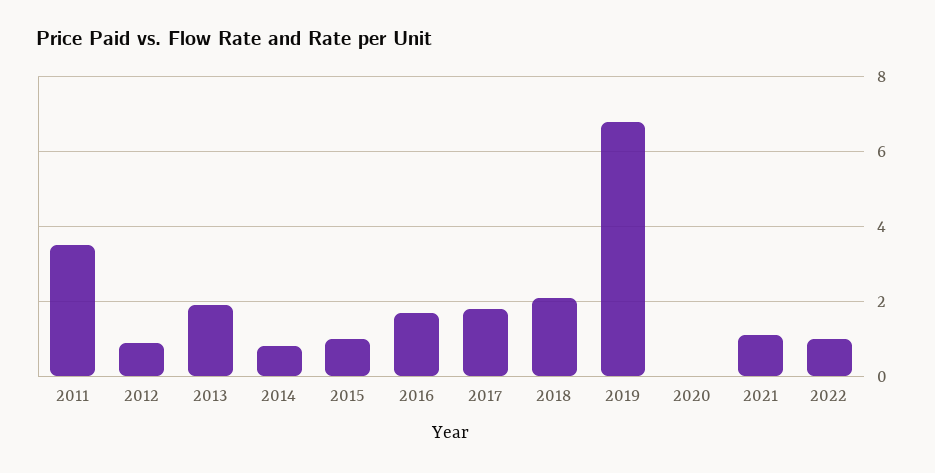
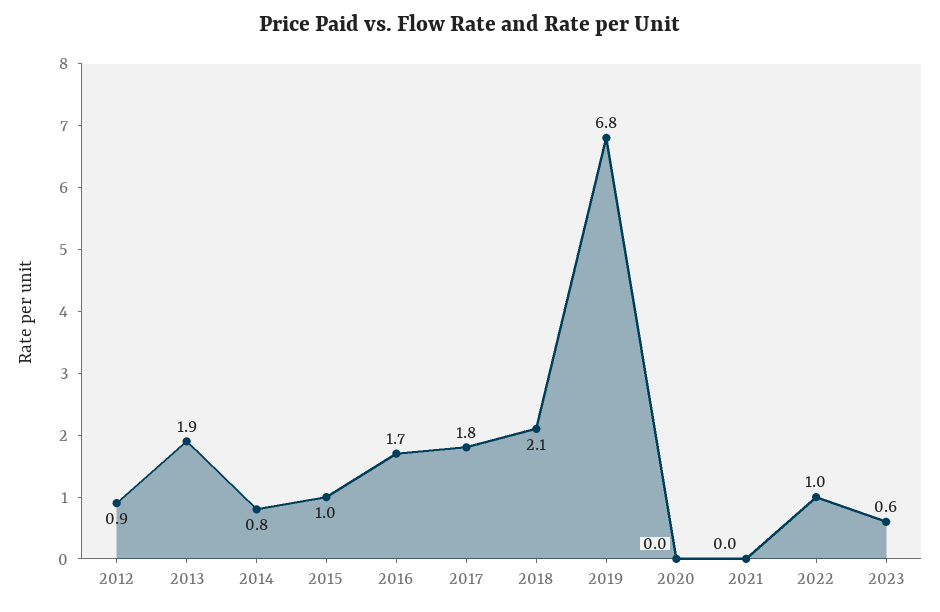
2011: 3.5 -> none
2021: 1 -> 0
2023: none -> 0.6

